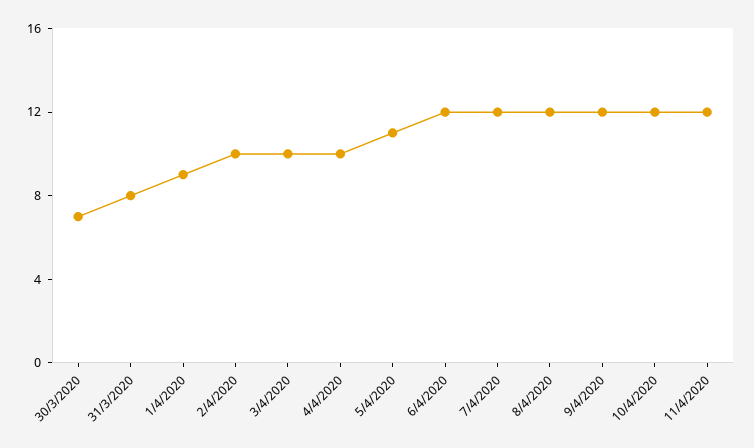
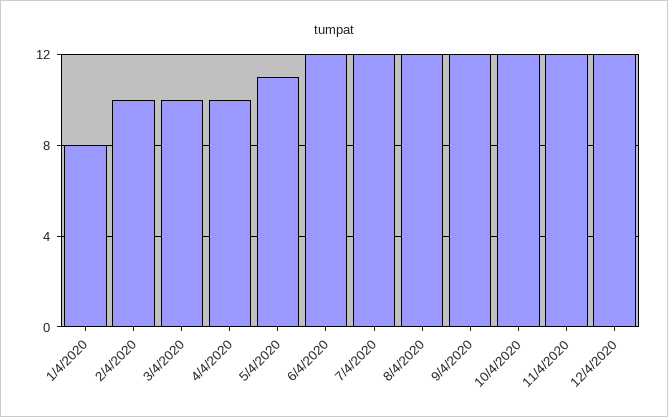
30/3/2020: 7 -> none
31/3/2020: 8 -> none
1/4/2020: 9 -> 8
12/4/2020: none -> 12

